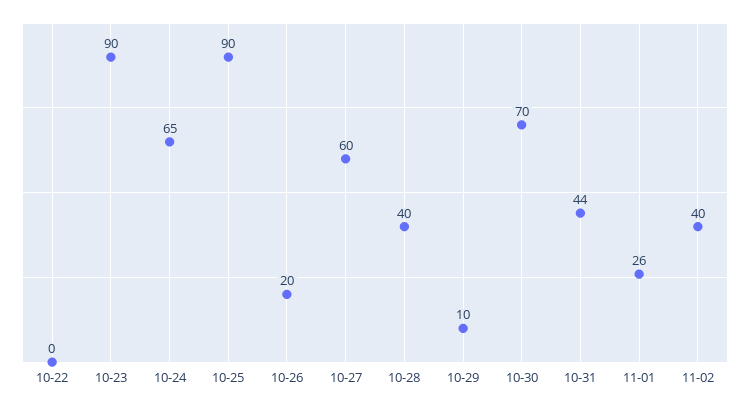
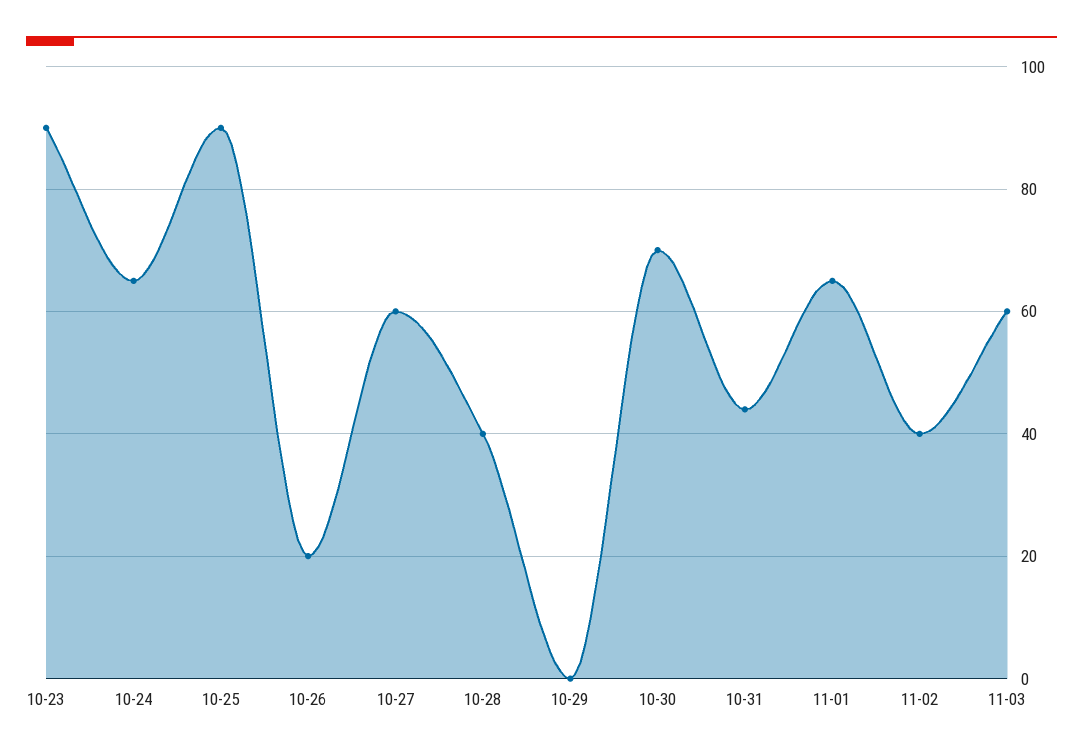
10-22: 0 -> none
10-29: 10 -> 0
11-01: 26 -> 65
11-03: none -> 60

